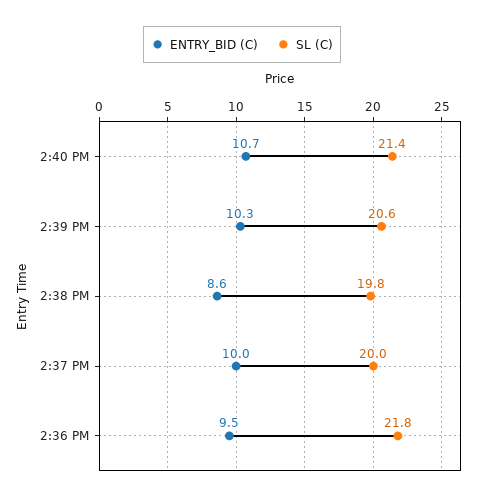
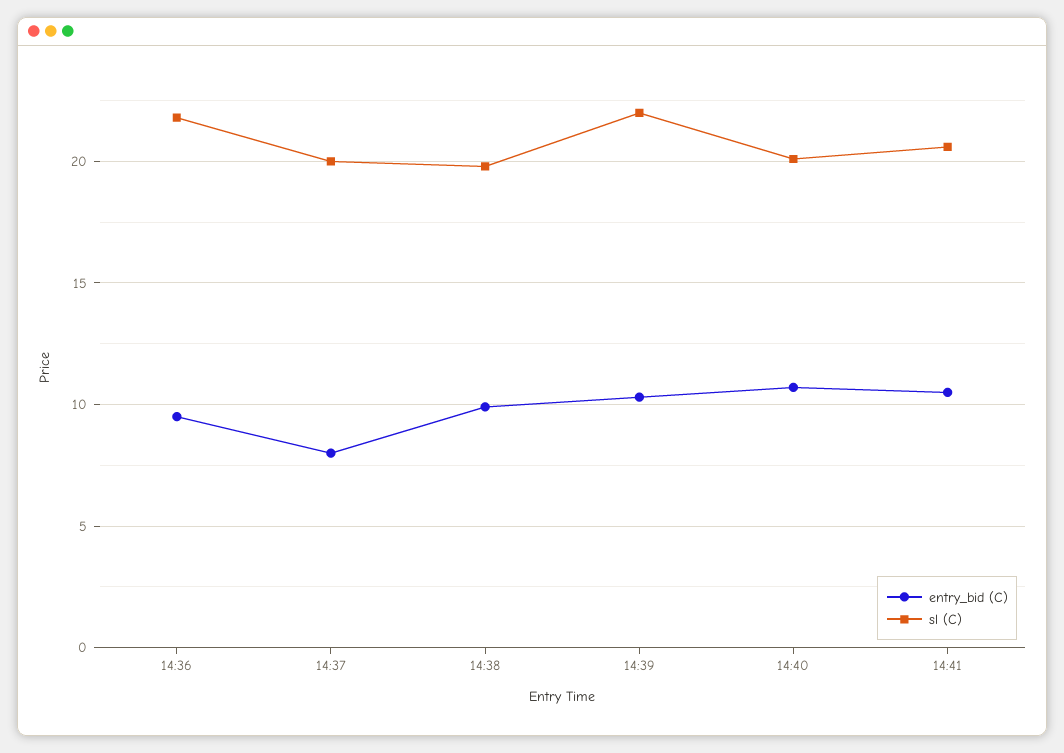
SL (C), 2:40 PM: 21.4 -> 20
SL (C), 2:39 PM: 20.6 -> 22
ENTRY_BID (C), 2:38 PM: 8.6 -> 10
ENTRY_BID (C), 2:37 PM: 10 -> 8
ENTRY_BID (C), 14:41: none -> 10.5
SL (C), 14:41: none -> 20.5

